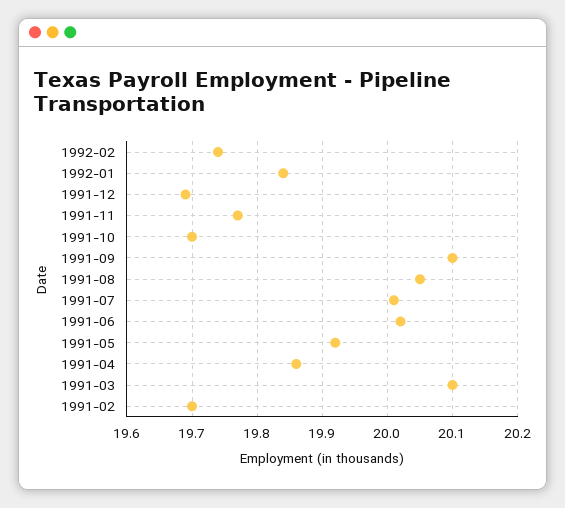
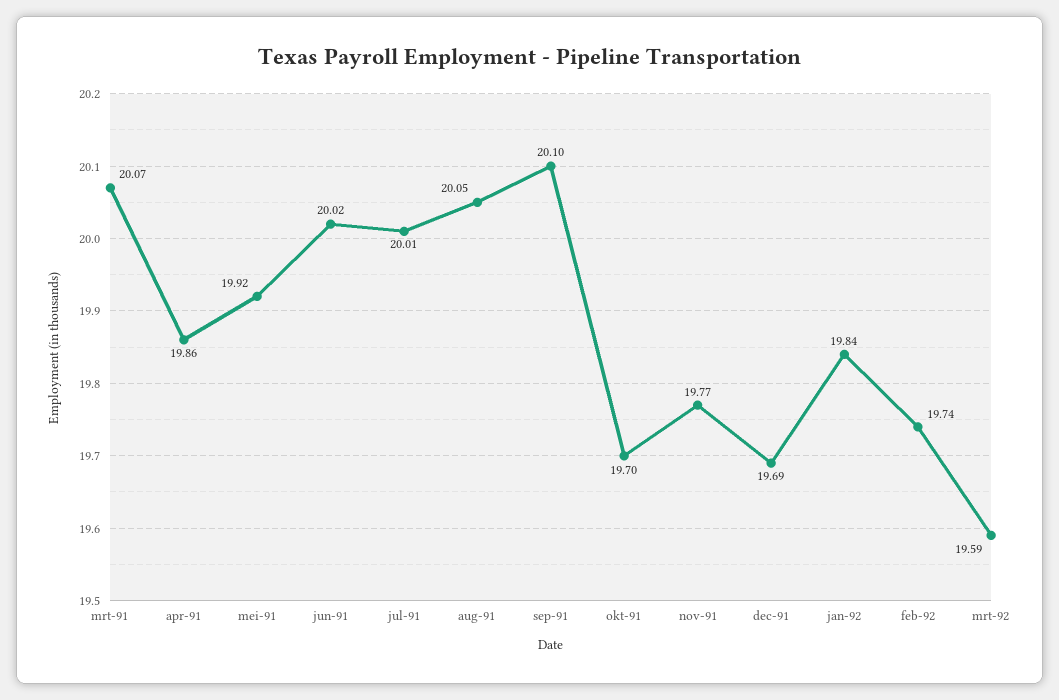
1991-03: 20.1 -> 20.07
1991-02: 19.7 -> none
mrt-92: none -> 19.59

